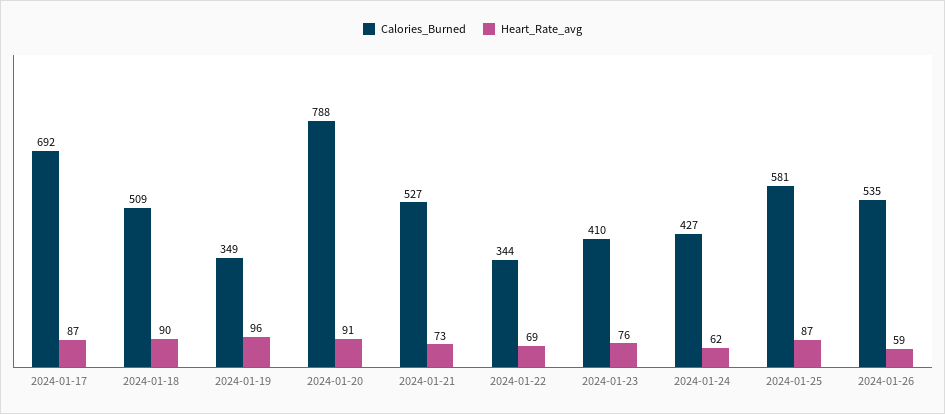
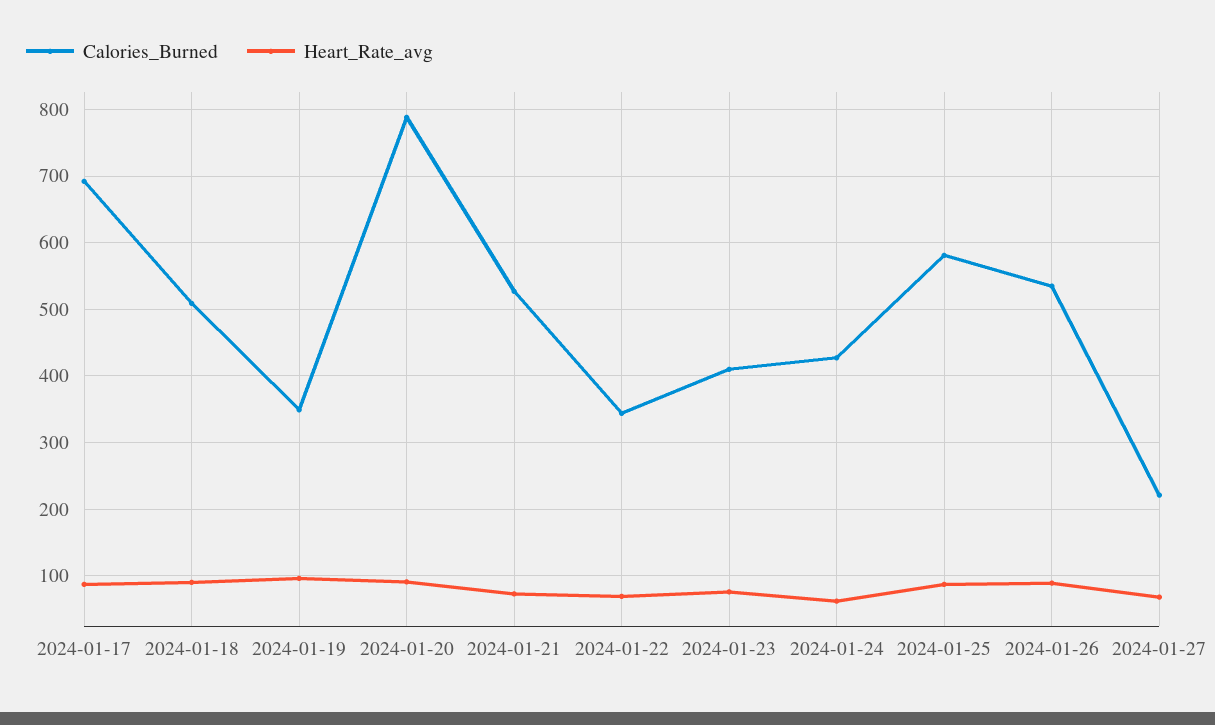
Heart_Rate_avg, 2024-01-26: 59 -> 90
Calories_Burned, 2024-01-27: none -> 220
Heart_Rate_avg, 2024-01-27: none -> 70

